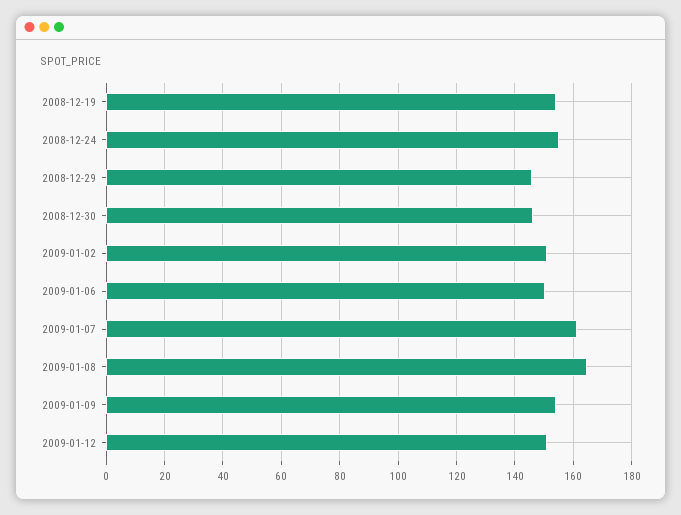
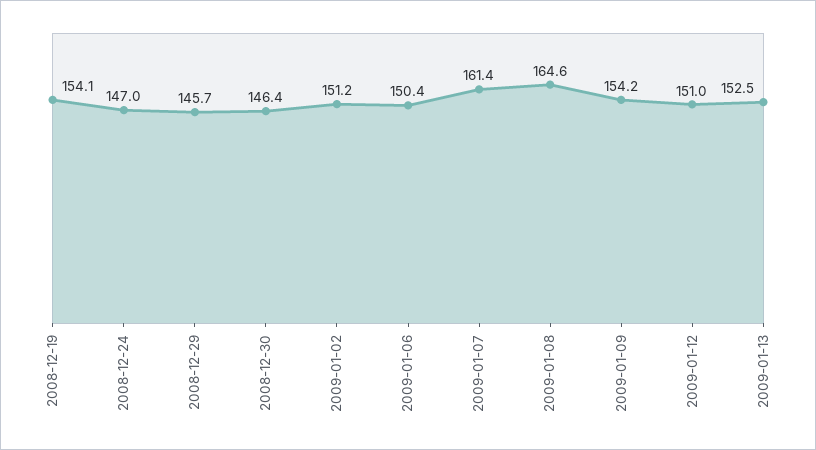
2008-12-24: 155 -> 147
2009-01-13: none -> 152.5

